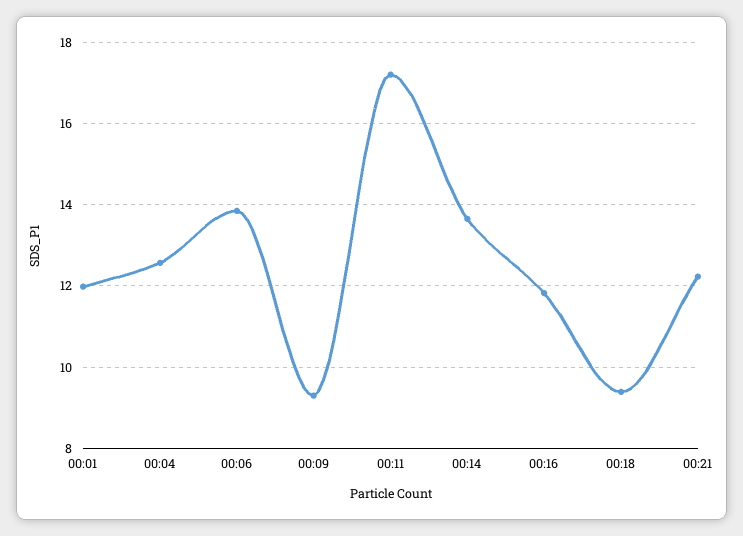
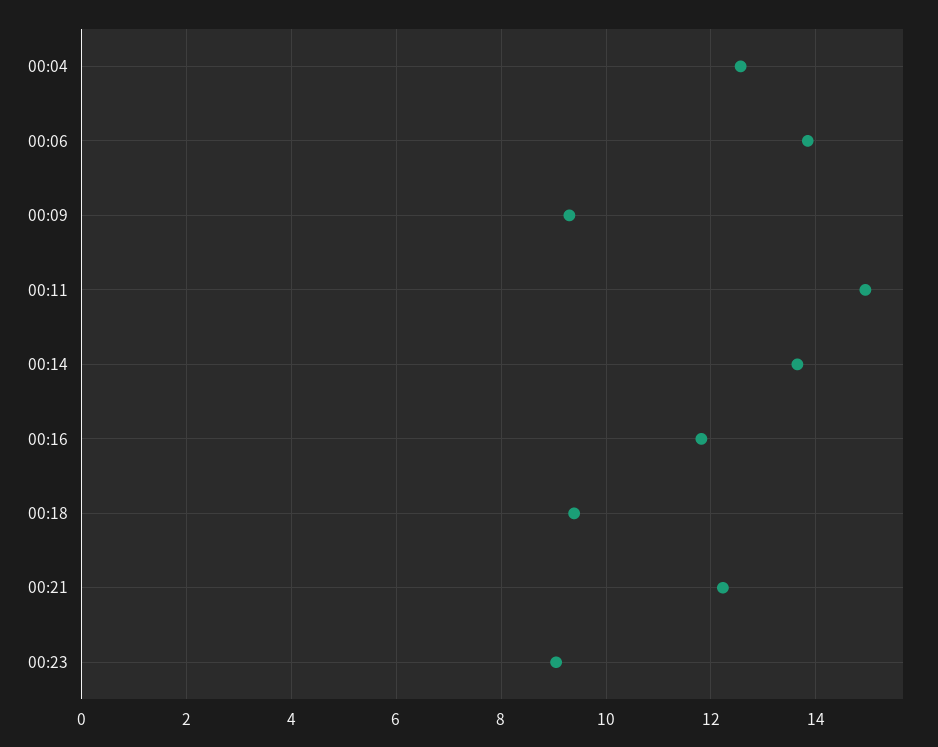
00:01: 12 -> none
00:11: 17.2 -> 15
00:23: none -> 9

